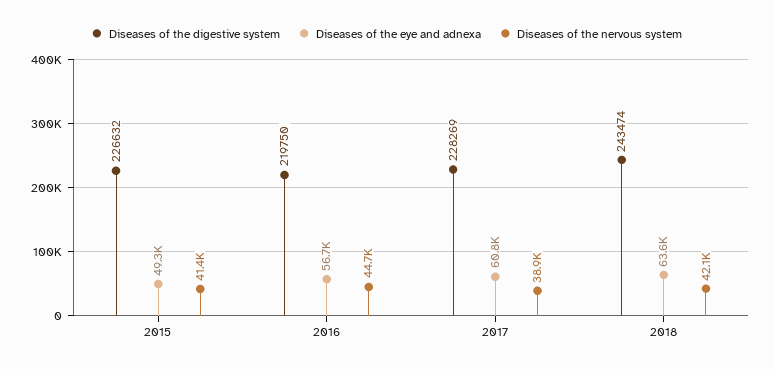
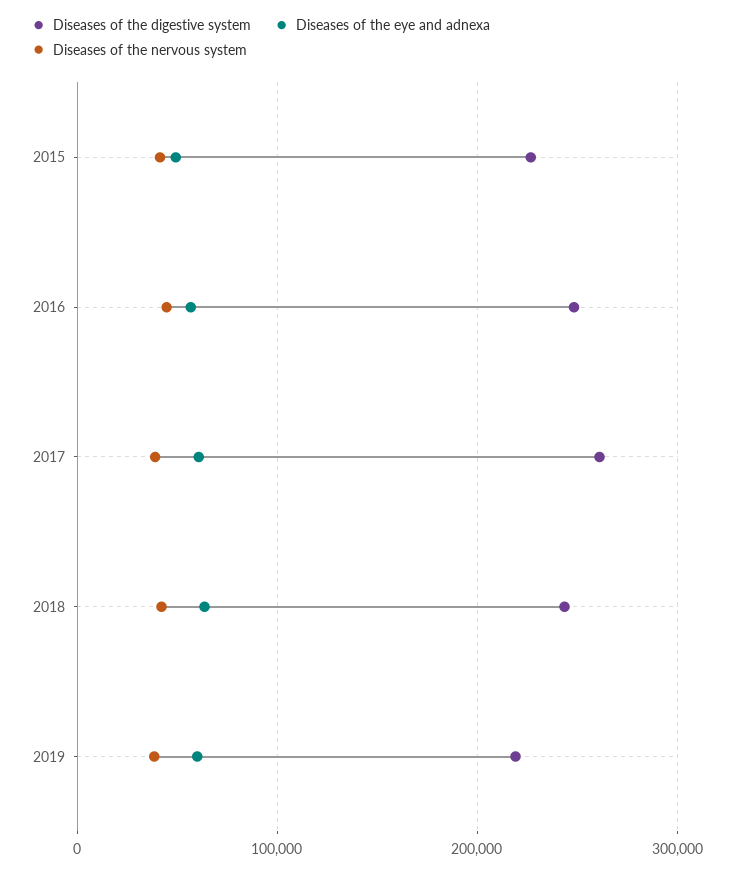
Diseases of the digestive system, 2016: 219750 -> 250000
Diseases of the digestive system, 2017: 228269 -> 260000
Diseases of the digestive system, 2019: none -> 220000
Diseases of the eye and adnexa, 2019: none -> 60000
Diseases of the nervous system, 2019: none -> 40000

